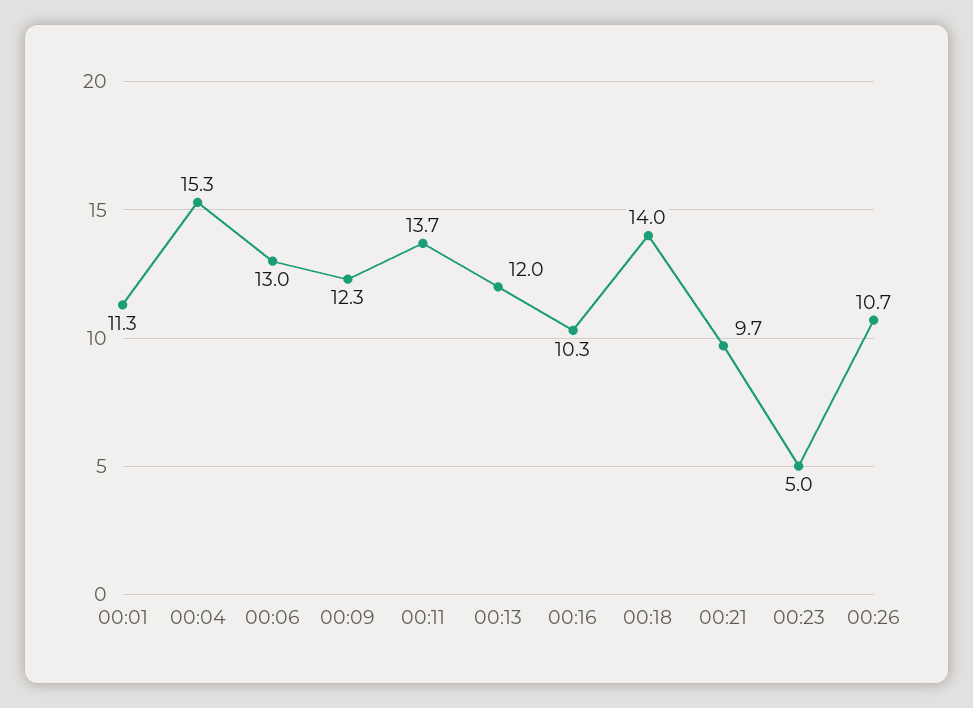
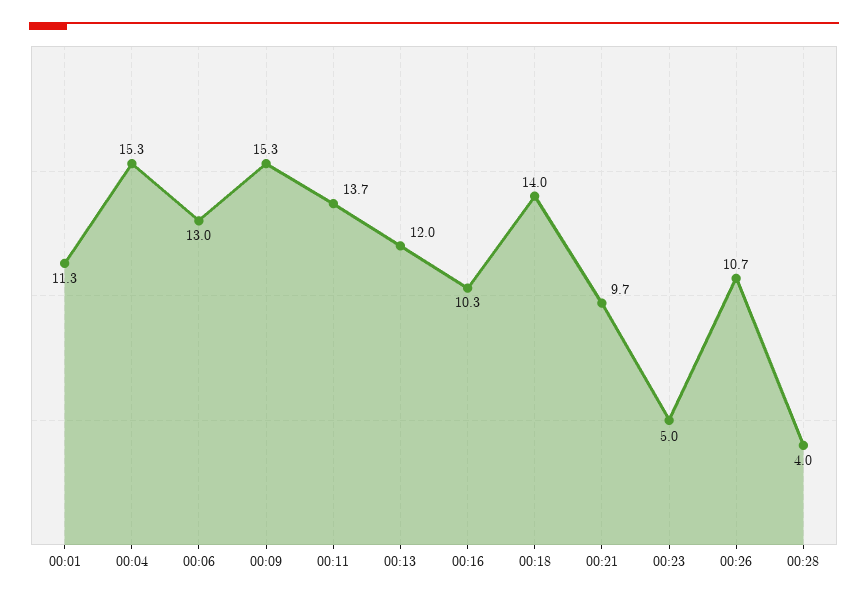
00:09: 12.3 -> 15.3
00:28: none -> 4

